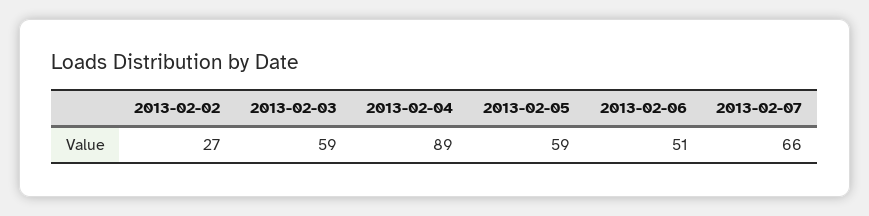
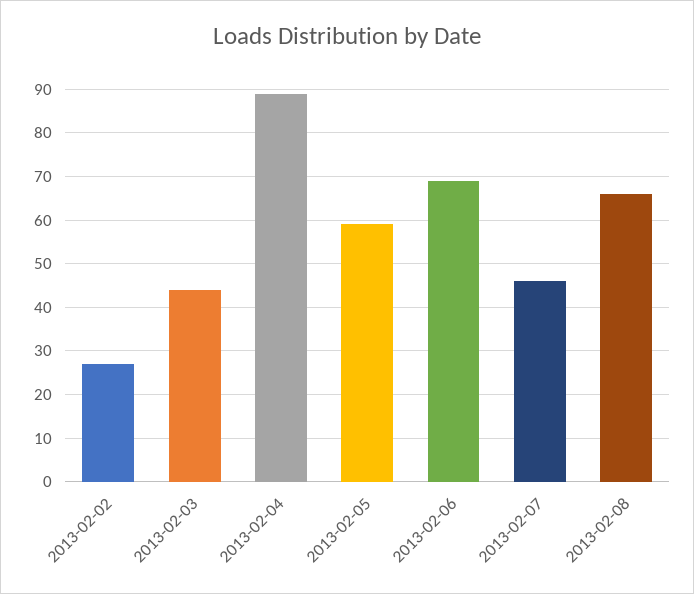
2013-02-03: 59 -> 45
2013-02-06: 51 -> 70
2013-02-07: 66 -> 45
2013-02-08: none -> 65

